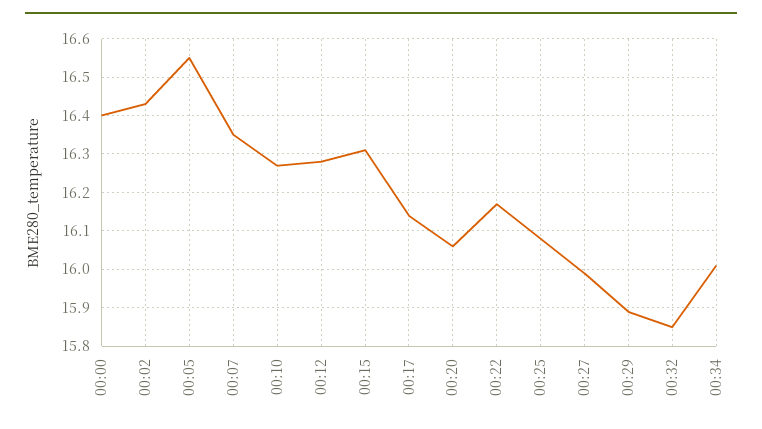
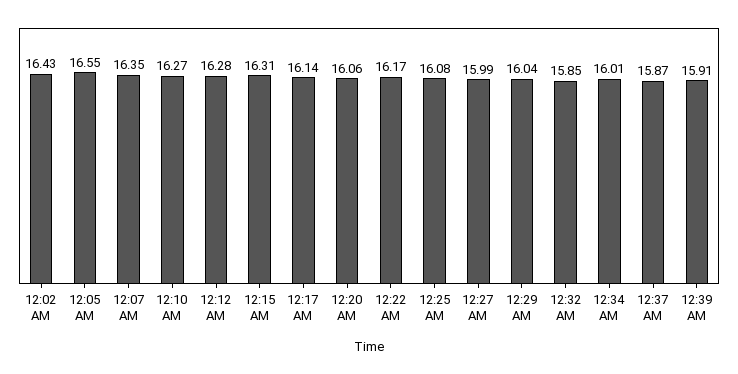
00:00: 16.4 -> none
00:29: 15.9 -> 16.04
12:37 AM: none -> 15.87
12:39 AM: none -> 15.91

